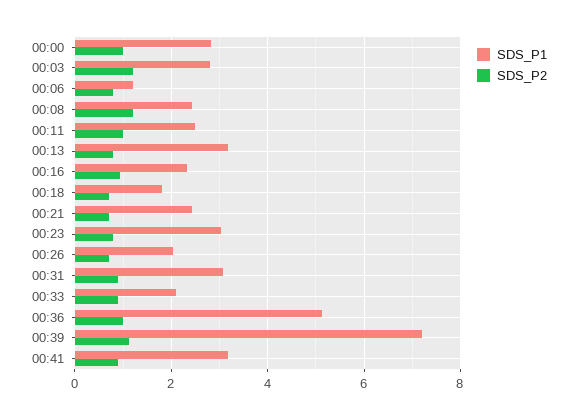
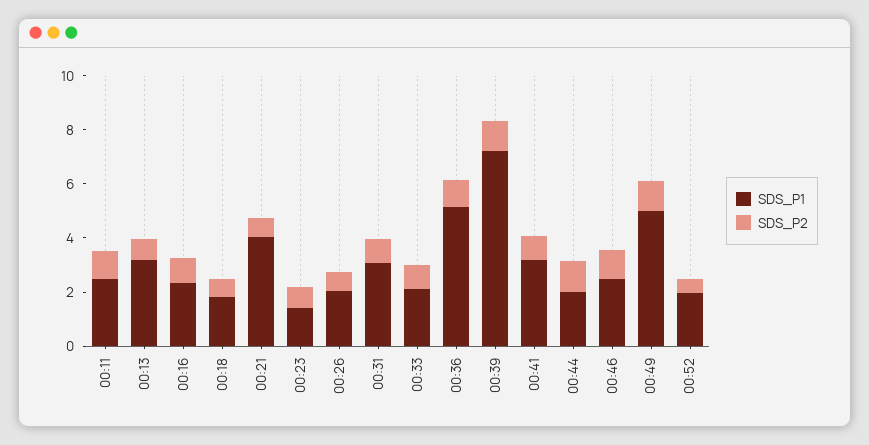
SDS_P1, 00:00: 2.8 -> none
SDS_P2, 00:00: 1 -> none
SDS_P1, 00:03: 2.8 -> none
SDS_P2, 00:03: 1.2 -> none
SDS_P1, 00:06: 1.2 -> none
SDS_P2, 00:06: 0.8 -> none
SDS_P1, 00:08: 2.4 -> none
SDS_P2, 00:08: 1.2 -> none
SDS_P1, 00:21: 2.4 -> 4
SDS_P1, 00:23: 3 -> 1.5
SDS_P1, 00:44: none -> 2
SDS_P2, 00:44: none -> 1
SDS_P1, 00:46: none -> 2.5
SDS_P2, 00:46: none -> 1
SDS_P1, 00:49: none -> 5
SDS_P2, 00:49: none -> 1
SDS_P1, 00:52: none -> 2
SDS_P2, 00:52: none -> 0.5

